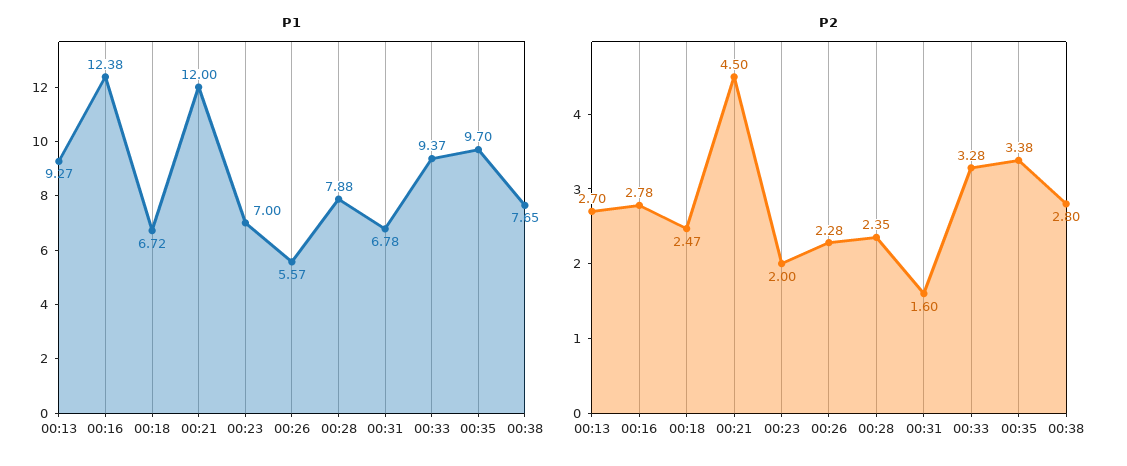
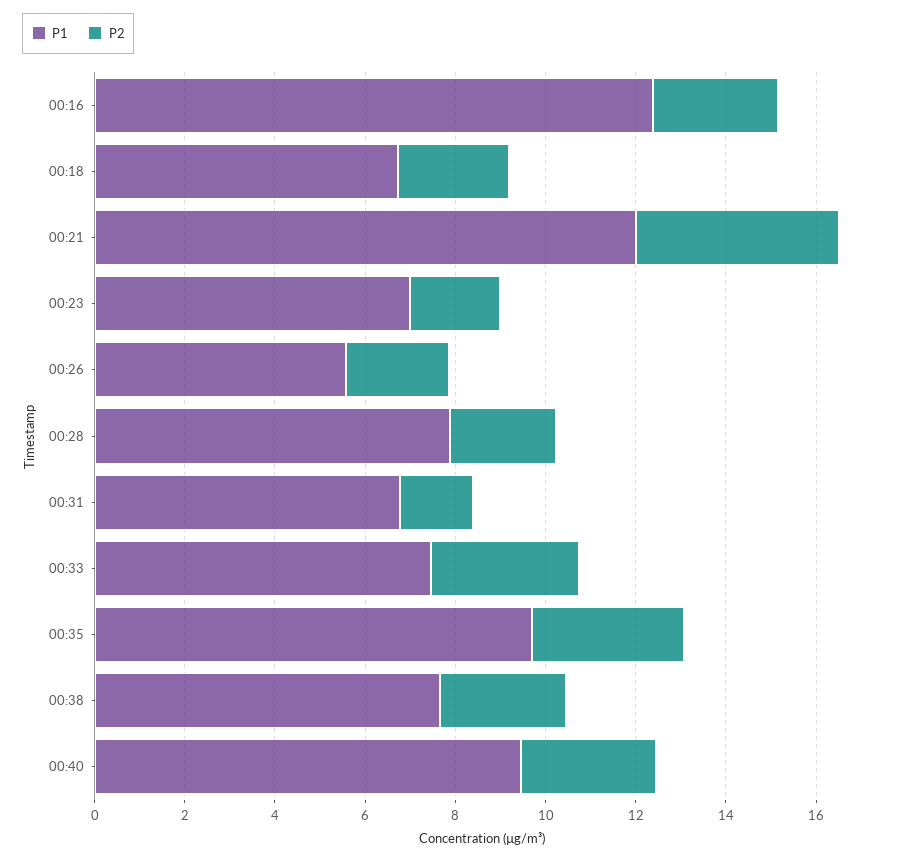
P1, 00:13: 9.27 -> none
P1, 00:33: 9.37 -> 7.5
P2, 00:13: 2.7 -> none
P1, 00:40: none -> 9.5
P2, 00:40: none -> 3

